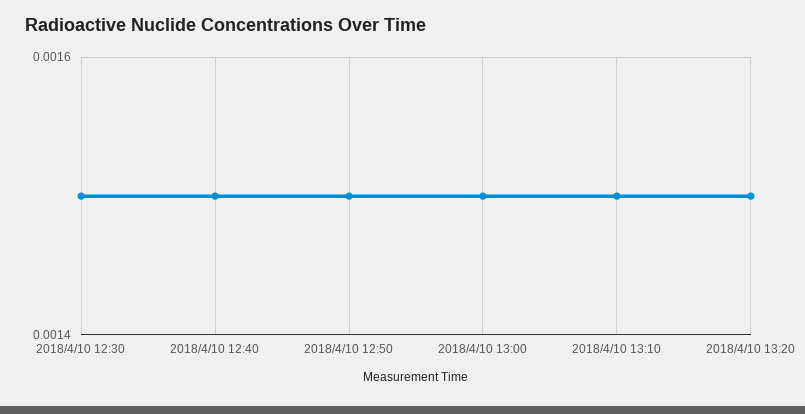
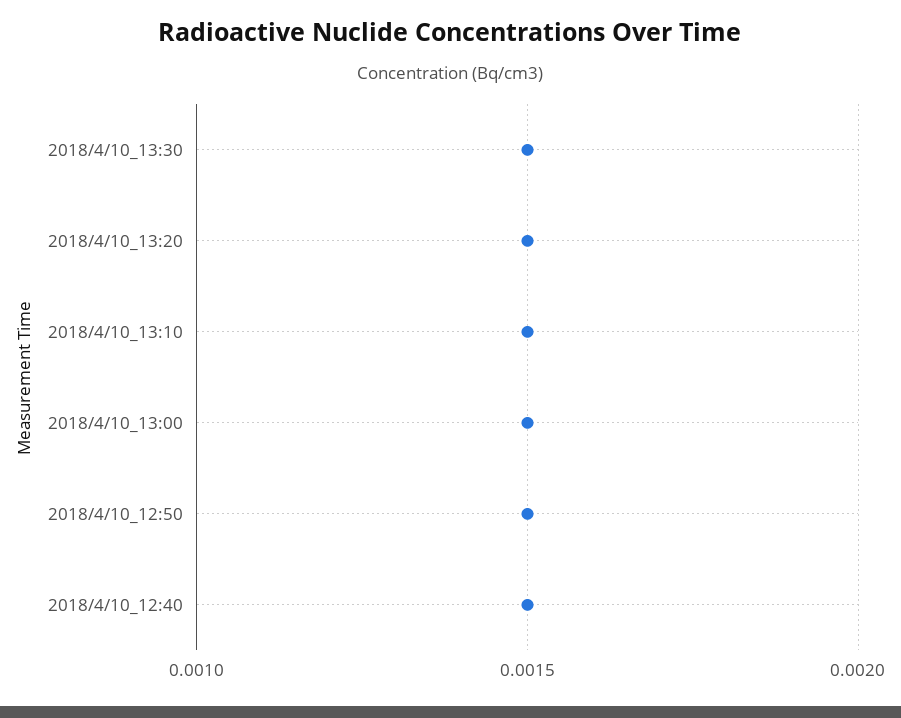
2018/4/10 12:30: 0.0015 -> none
2018/4/10_13:30: none -> 0.0015

